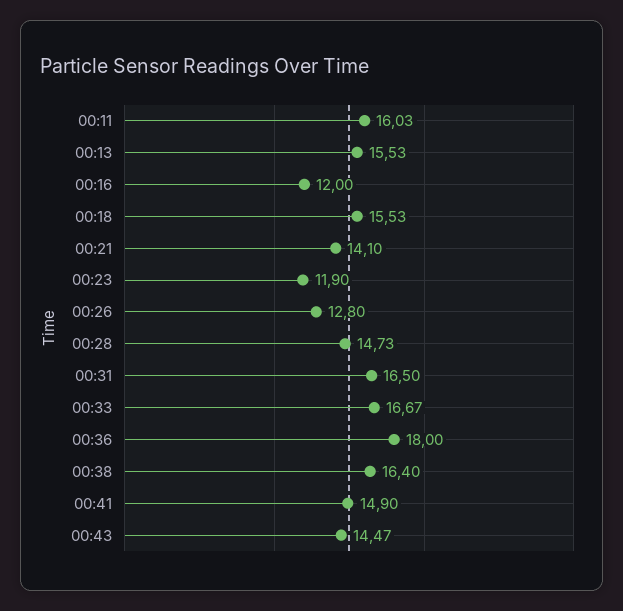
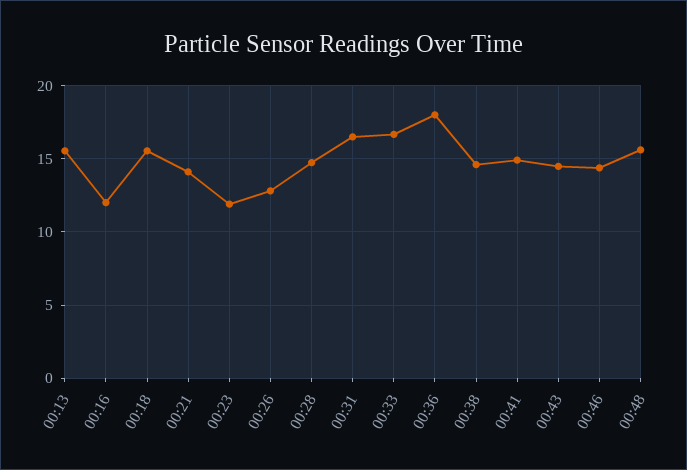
00:11: 16.03 -> none
00:38: 16.4 -> 14.5
00:46: none -> 14.5
00:48: none -> 15.5

